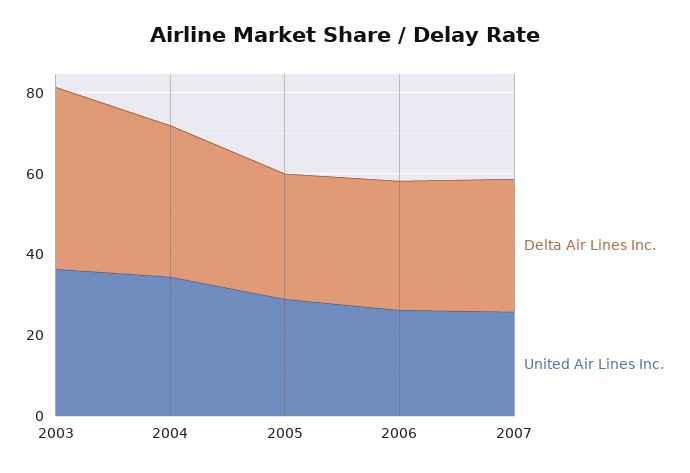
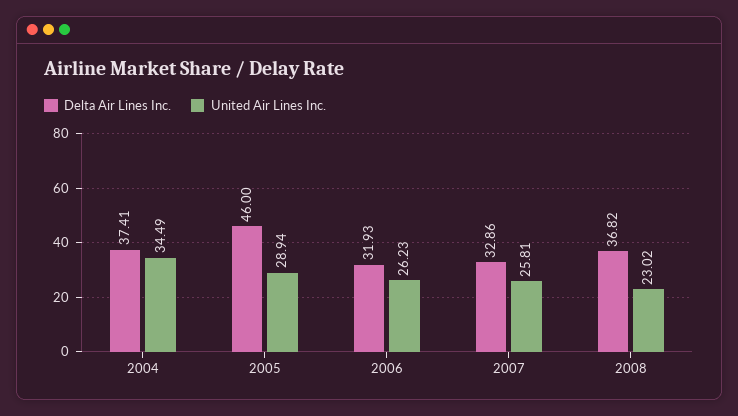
Delta Air Lines Inc., 2003: 45 -> none
United Air Lines Inc., 2003: 35 -> none
Delta Air Lines Inc., 2005: 30 -> 46
Delta Air Lines Inc., 2008: none -> 36.82
United Air Lines Inc., 2008: none -> 23.02

